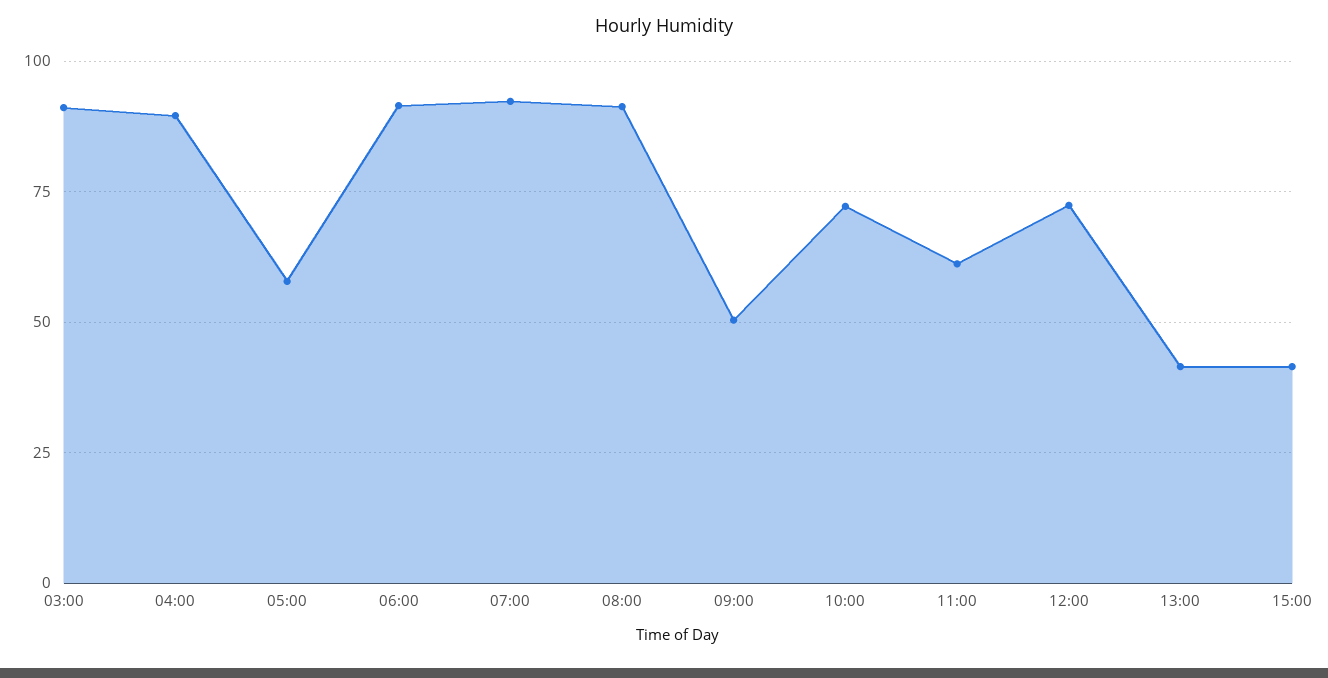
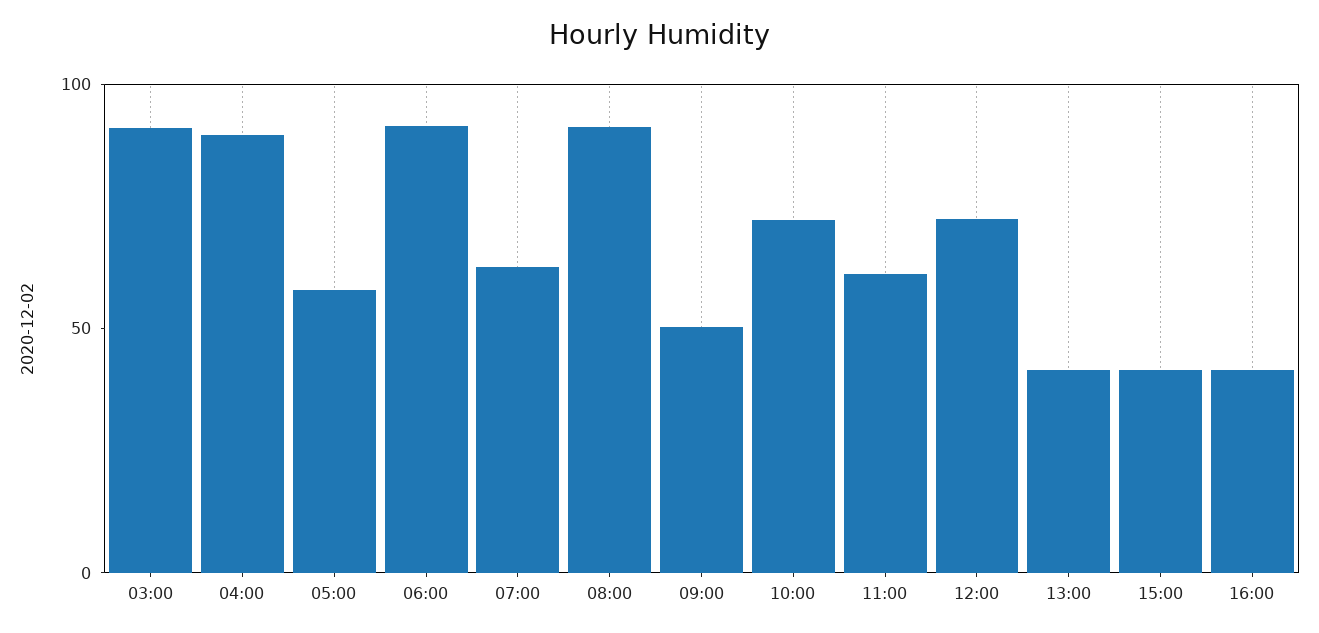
07:00: 92.5 -> 60
16:00: none -> 40

